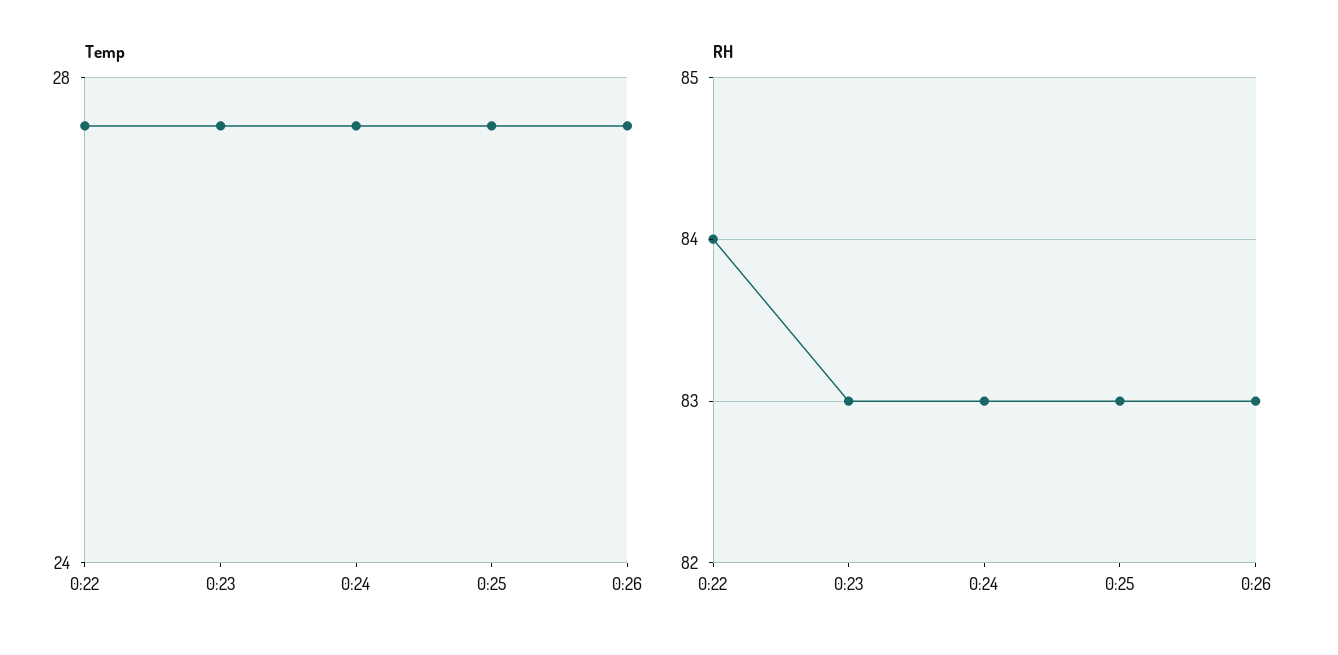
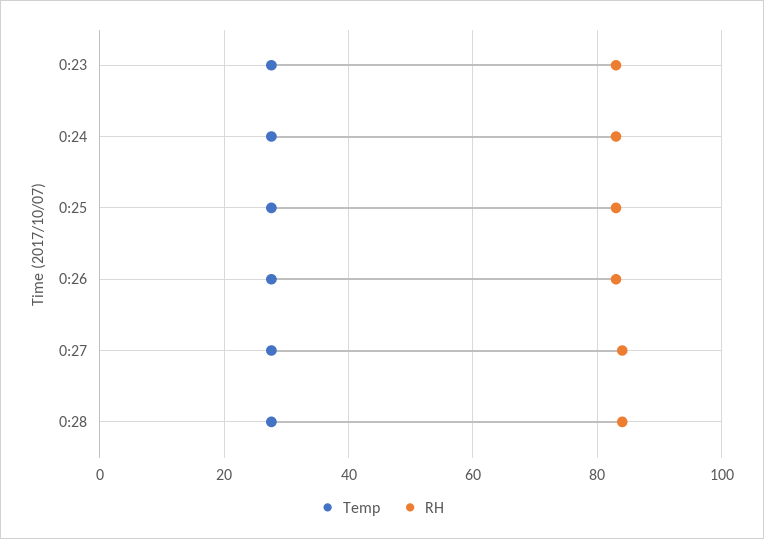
Temp, 0:22: 27.5 -> none
RH, 0:22: 84 -> none
Temp, 0:27: none -> 28
RH, 0:27: none -> 84
Temp, 0:28: none -> 28
RH, 0:28: none -> 84

